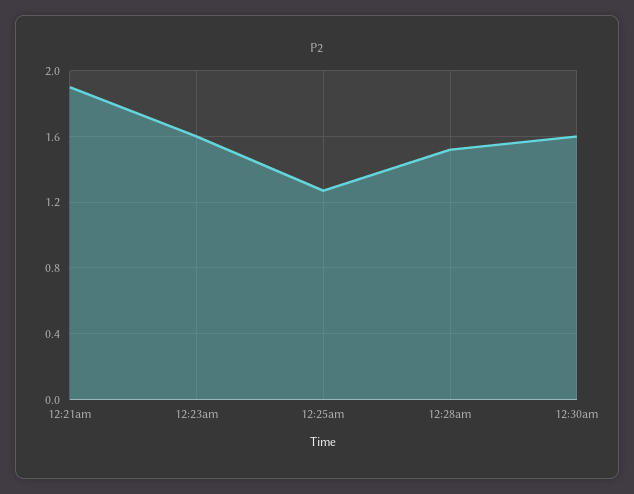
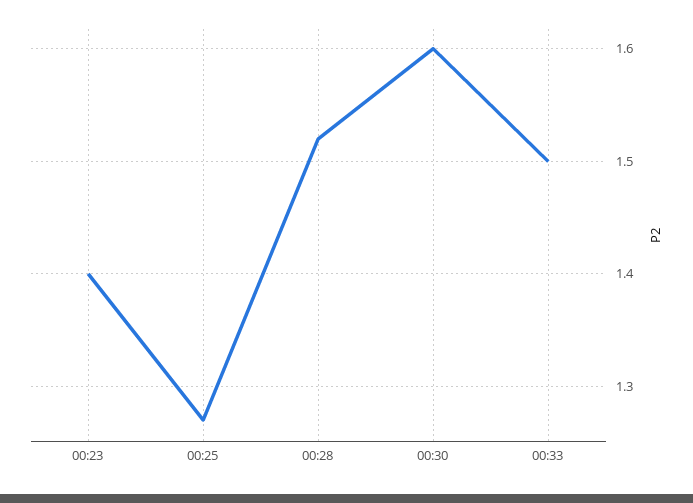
12:21am: 1.9 -> none
12:23am: 1.6 -> 1.4
00:33: none -> 1.5

